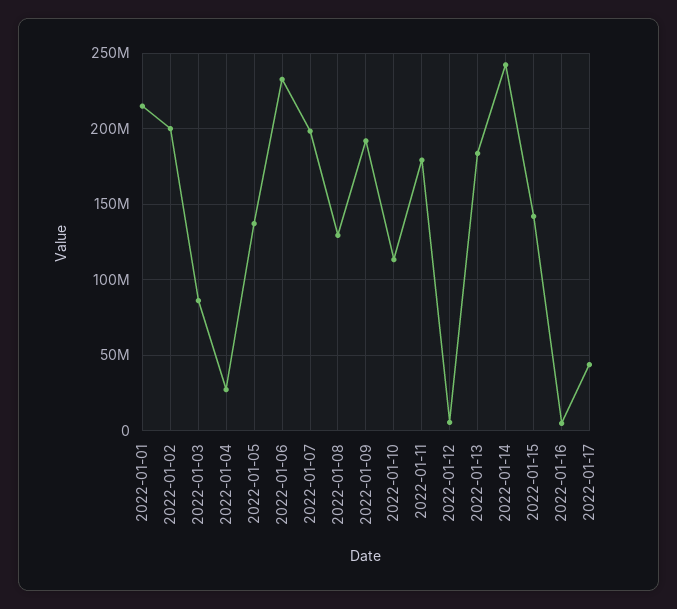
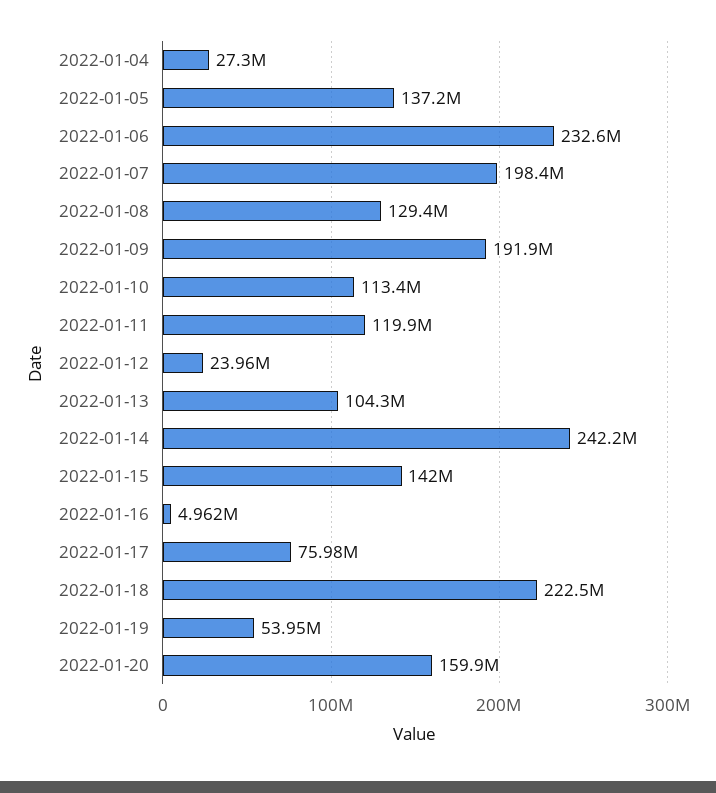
2022-01-01: 215000000 -> none
2022-01-02: 200000000 -> none
2022-01-03: 85000000 -> none
2022-01-11: 180000000 -> 119900000
2022-01-12: 5000000 -> 23960000
2022-01-13: 185000000 -> 104300000
2022-01-17: 45000000 -> 75980000
2022-01-18: none -> 222500000
2022-01-19: none -> 53950000
2022-01-20: none -> 159900000

